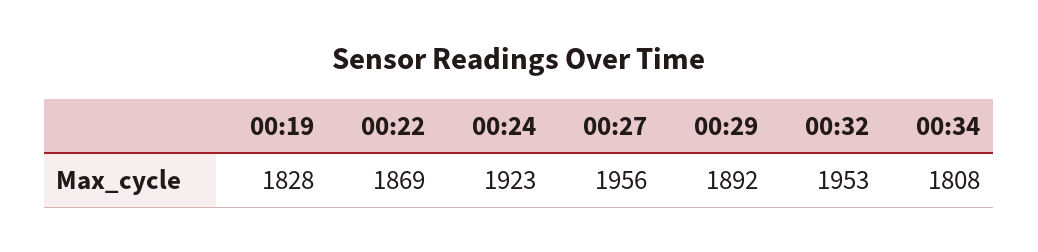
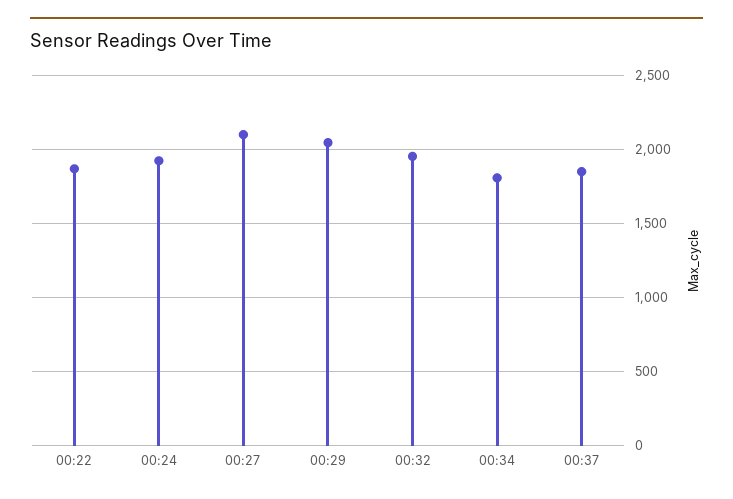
00:19: 1828 -> none
00:27: 1956 -> 2100
00:29: 1892 -> 2050
00:37: none -> 1850

